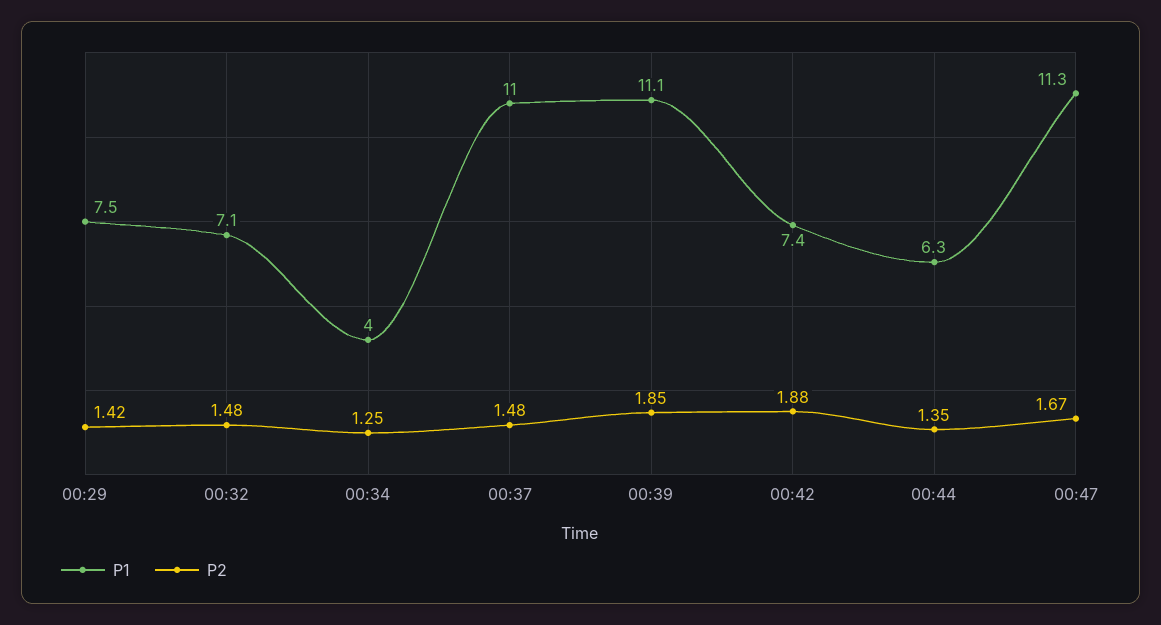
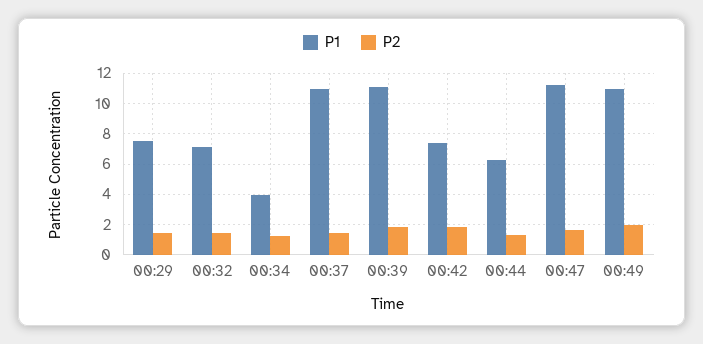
P1, 00:49: none -> 11
P2, 00:49: none -> 2

